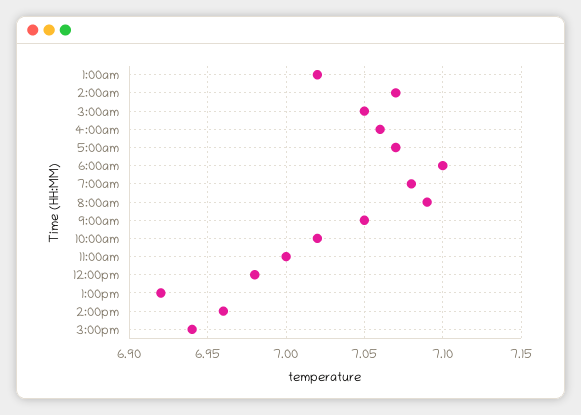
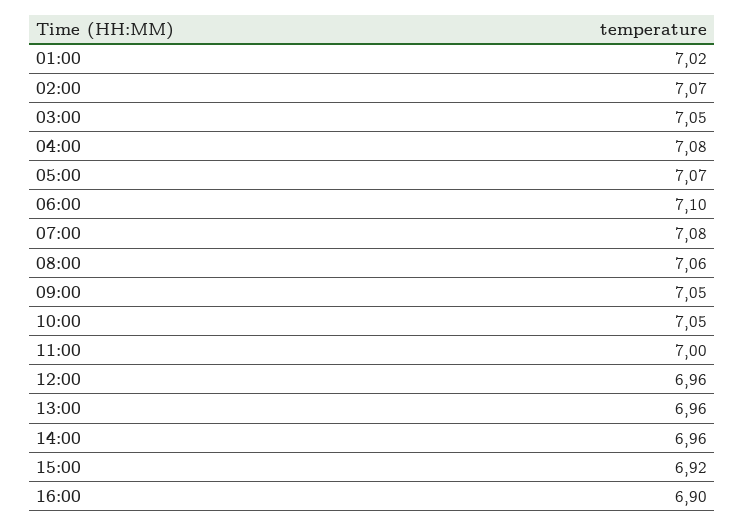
4:00am: 7.06 -> 7.08
8:00am: 7.09 -> 7.06
10:00am: 7.02 -> 7.05
12:00pm: 6.98 -> 6.96
1:00pm: 6.92 -> 6.96
3:00pm: 6.94 -> 6.92
16:00: none -> 6.9

